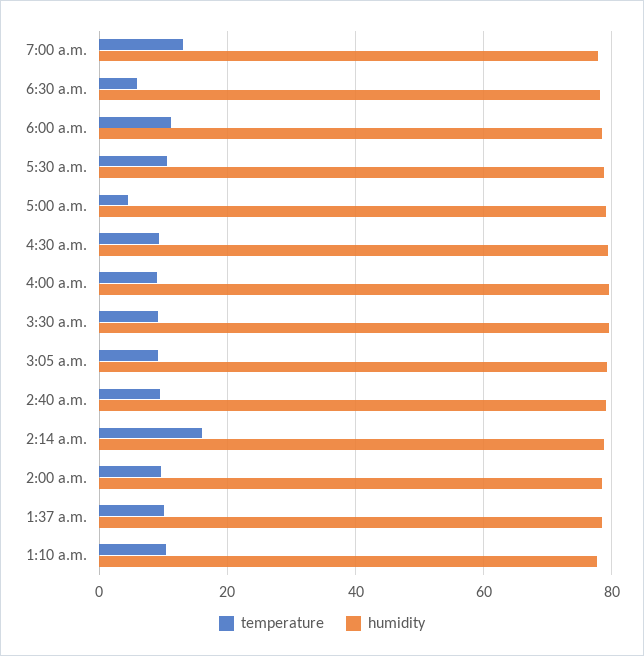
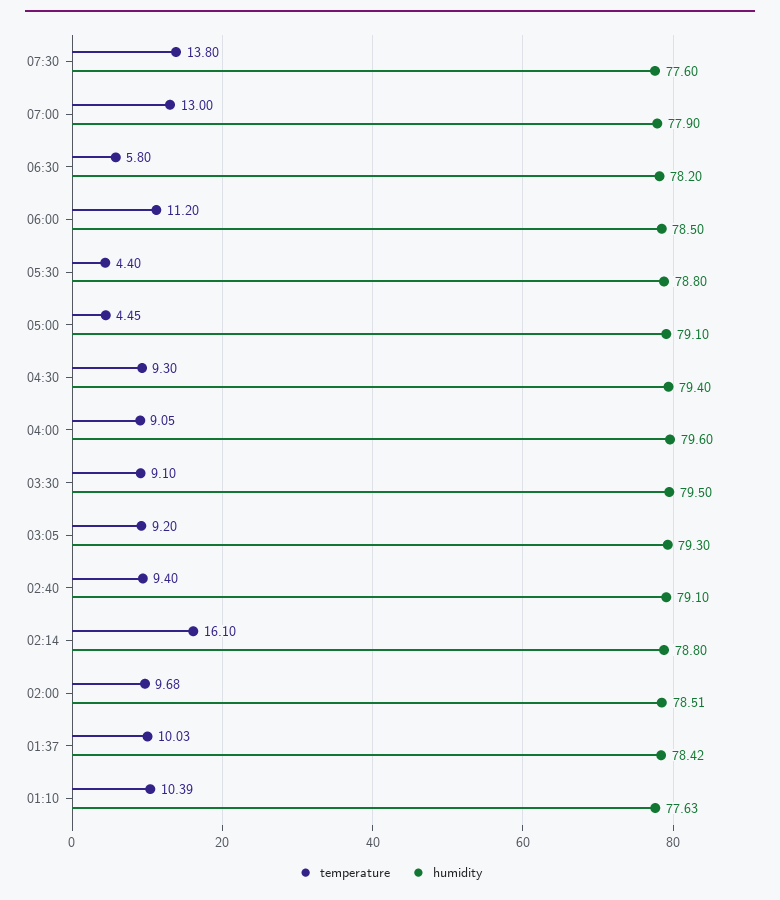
temperature, 5:30 a.m.: 10 -> 4.4
temperature, 07:30: none -> 13.8
humidity, 07:30: none -> 77.6

